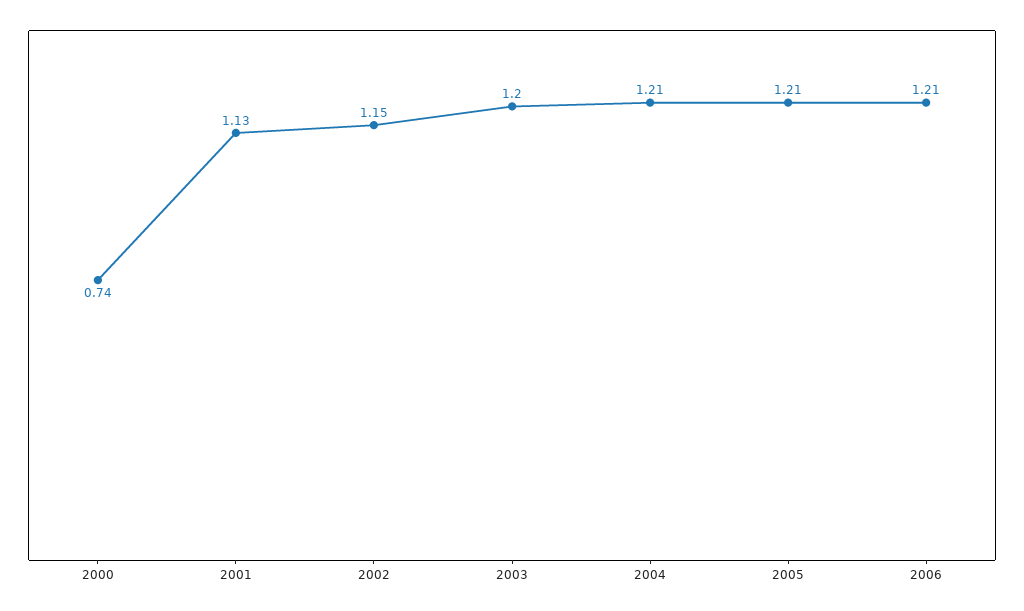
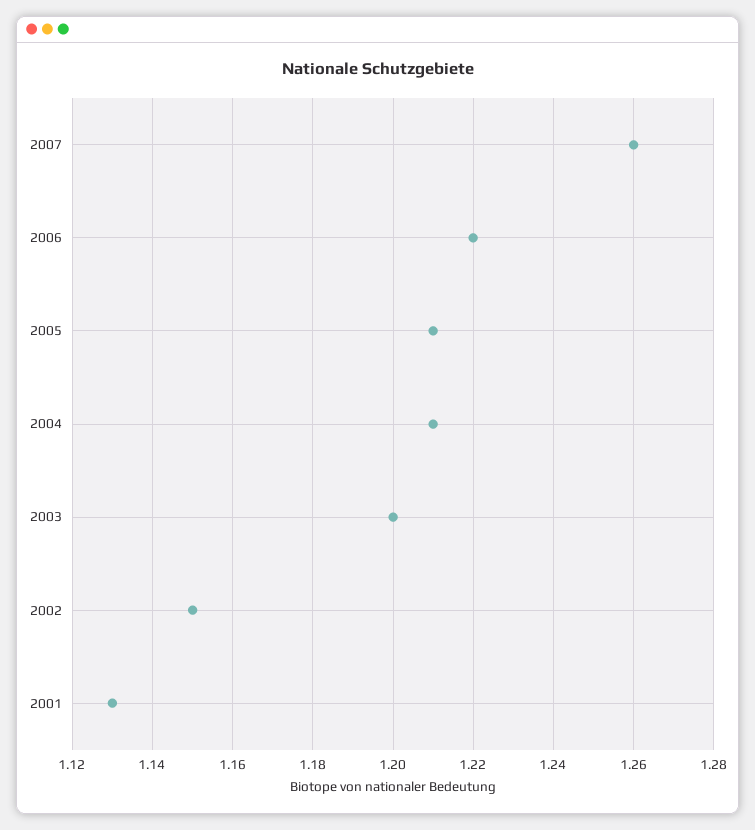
2000: 0.74 -> none
2006: 1.21 -> 1.22
2007: none -> 1.26

